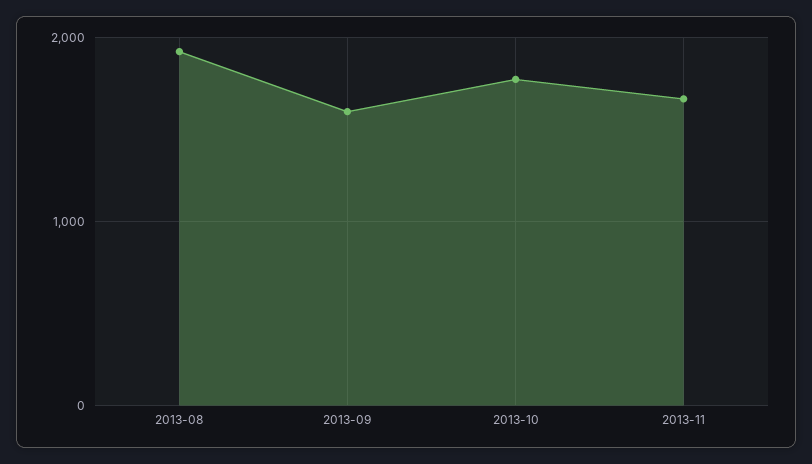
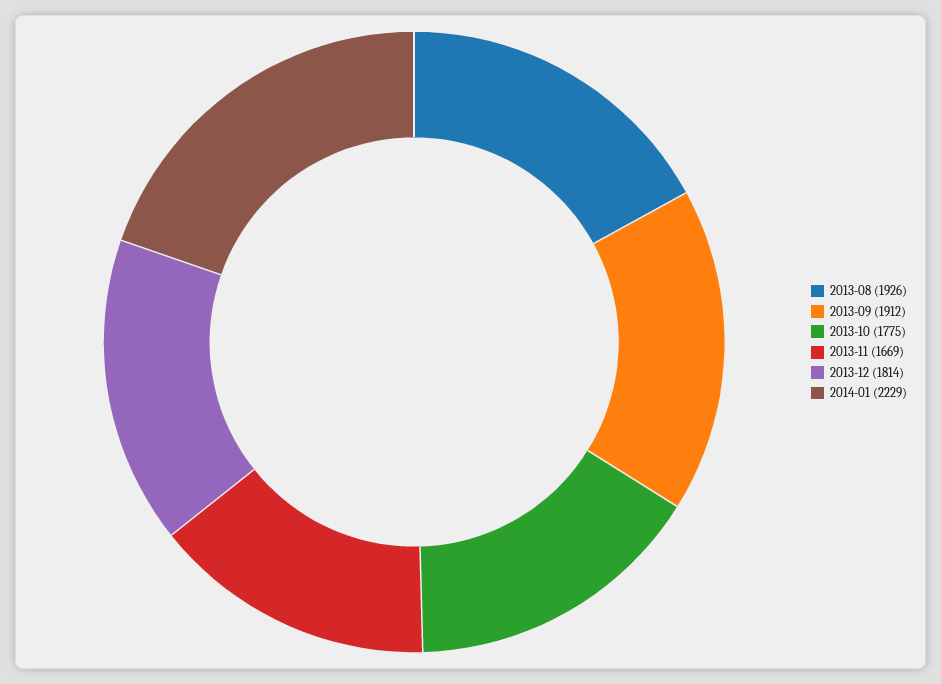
2013-09: 1600 -> 1912
2013-12: none -> 1814
2014-01: none -> 2229

